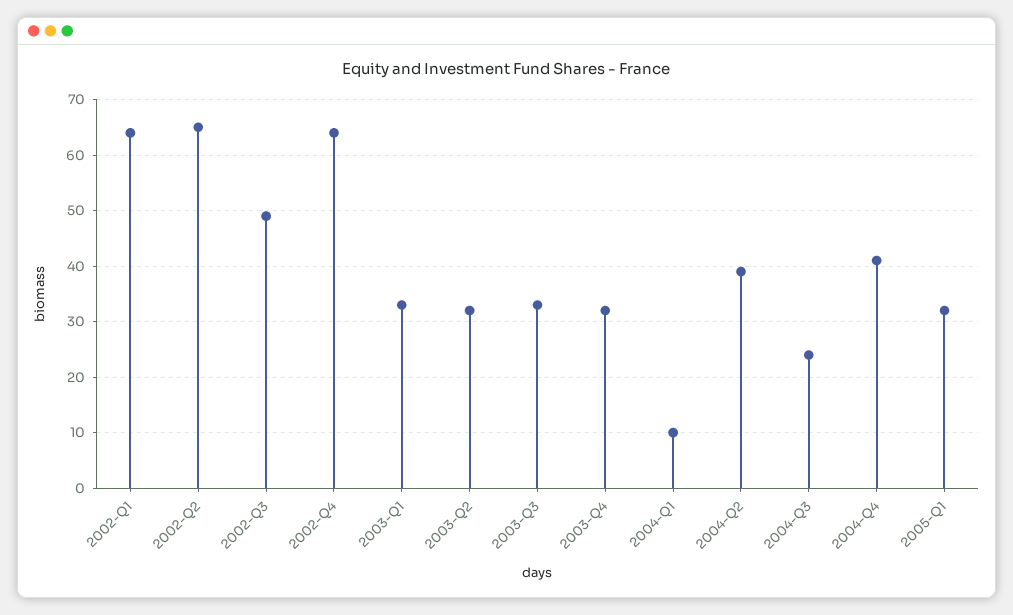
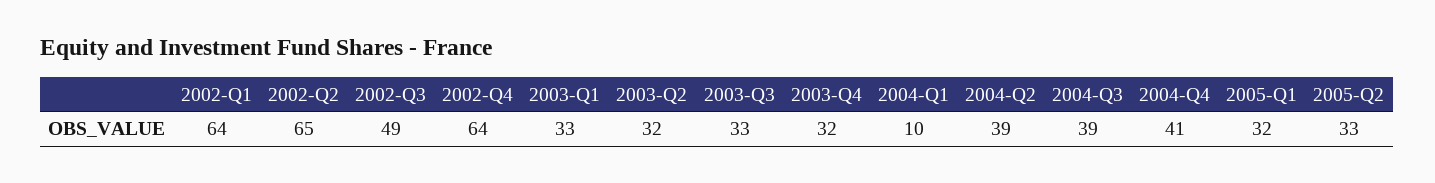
2004-Q3: 25 -> 39
2005-Q2: none -> 33

